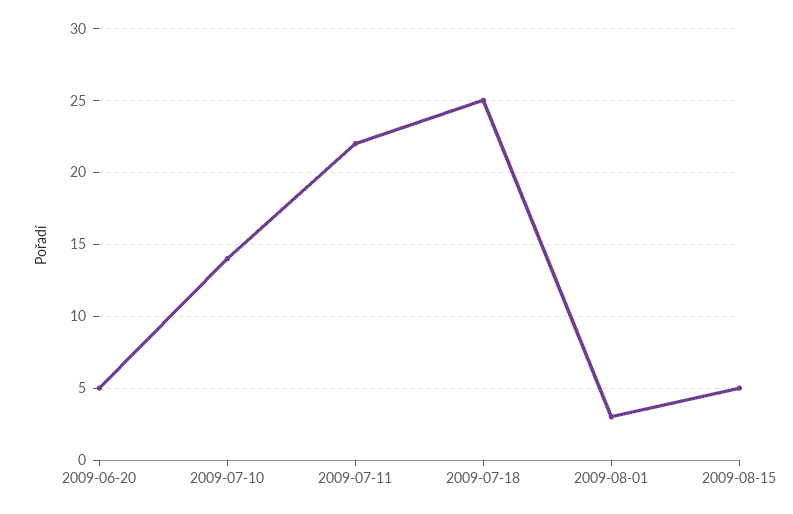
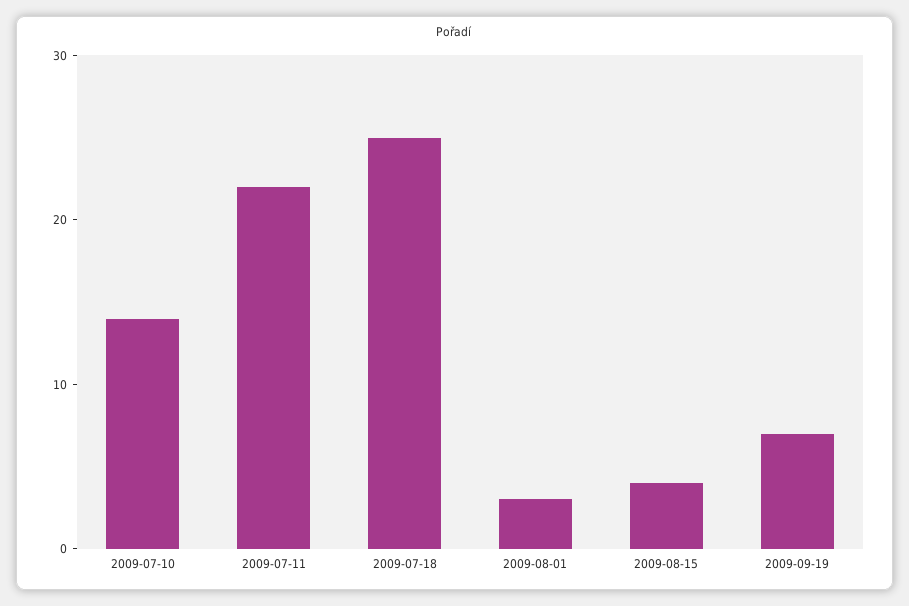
2009-06-20: 5 -> none
2009-08-15: 5 -> 4
2009-09-19: none -> 7

